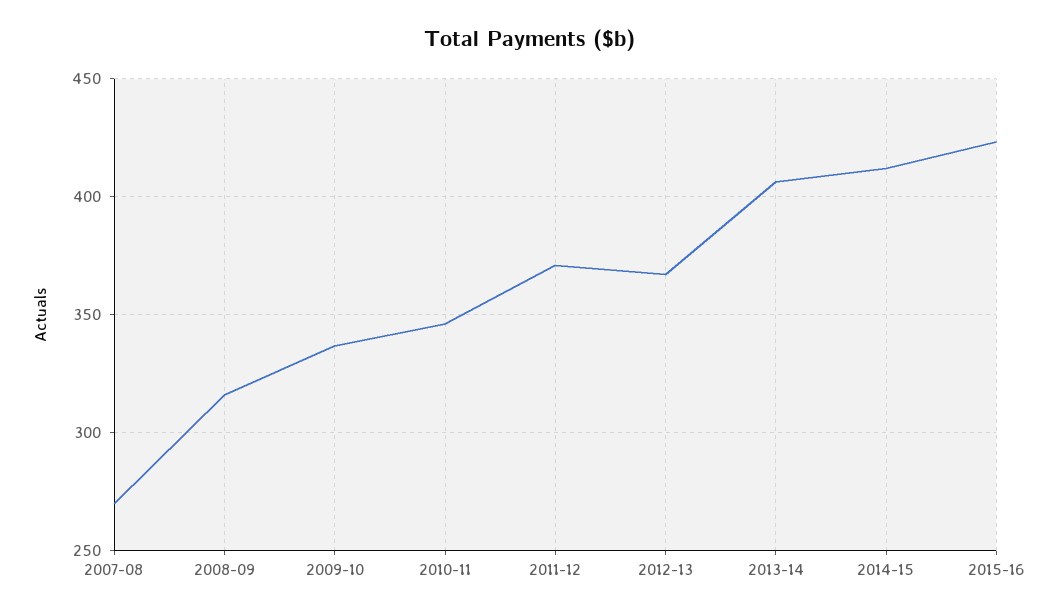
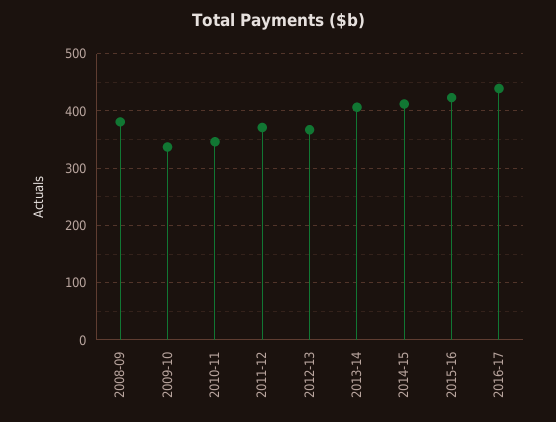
2007-08: 270 -> none
2008-09: 315 -> 380
2016-17: none -> 440

